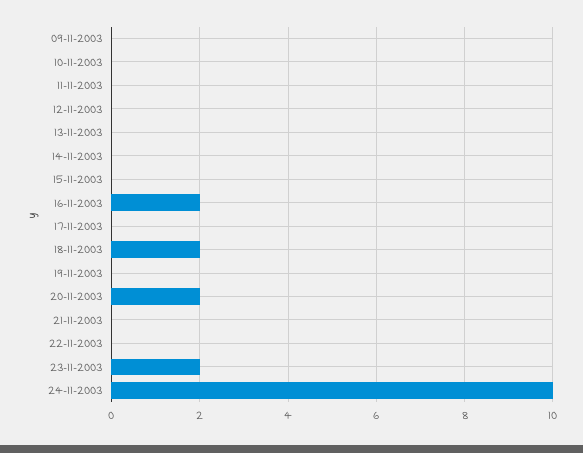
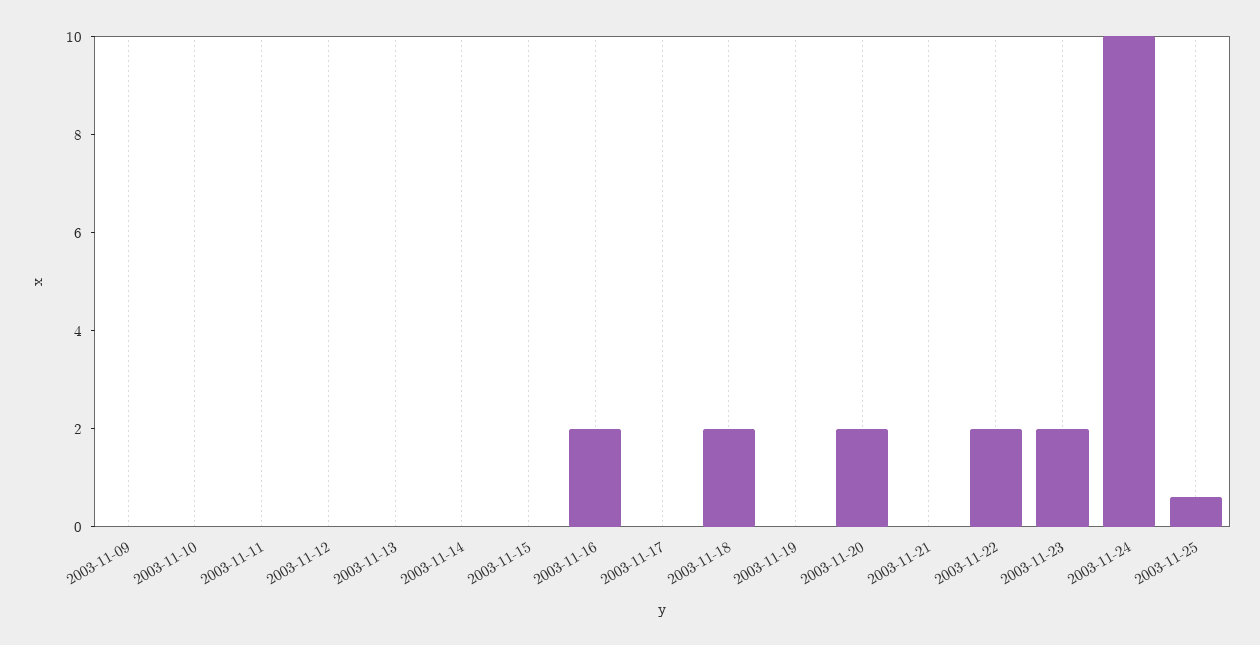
22-11-2003: 0 -> 2
2003-11-25: none -> 0.5

